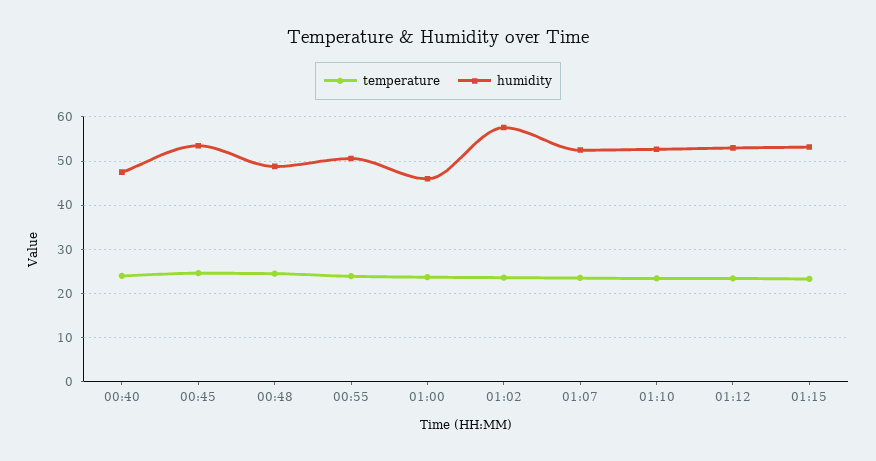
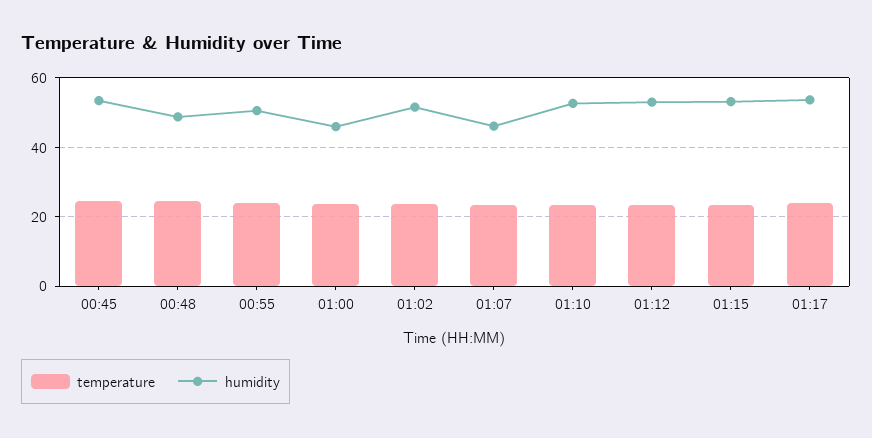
temperature, 00:40: 24 -> none
humidity, 00:40: 48 -> none
humidity, 01:02: 58 -> 52
humidity, 01:07: 52 -> 46
temperature, 01:17: none -> 24
humidity, 01:17: none -> 54

